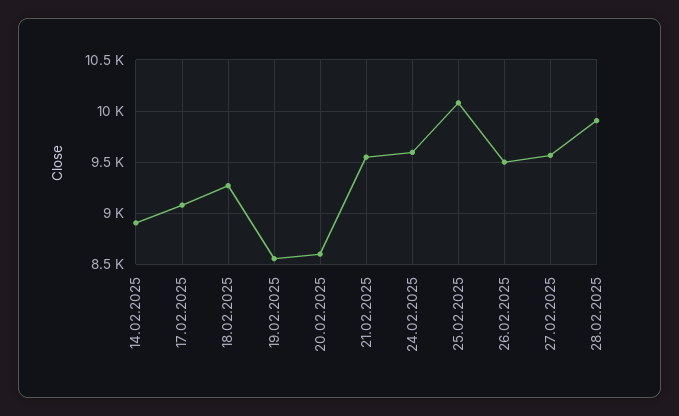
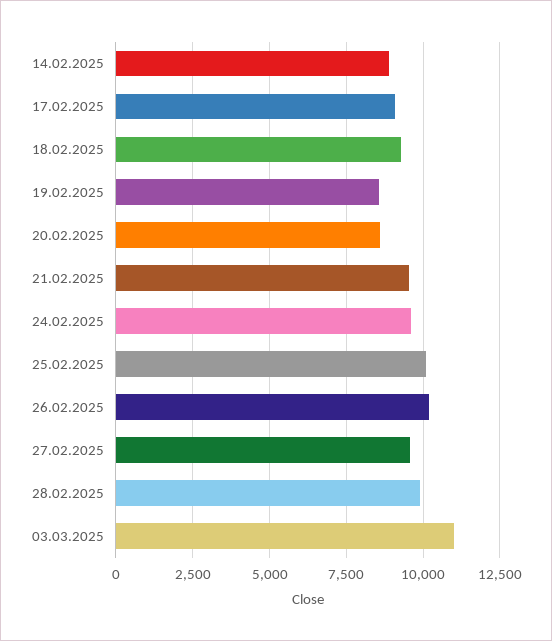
26.02.2025: 9500 -> 10250
03.03.2025: none -> 11000

